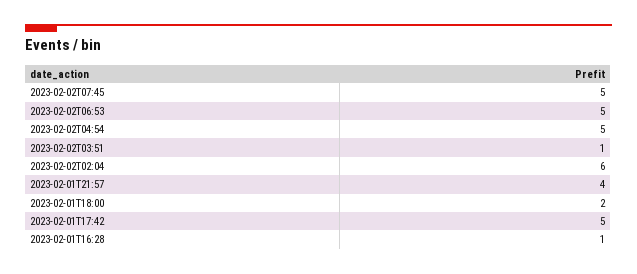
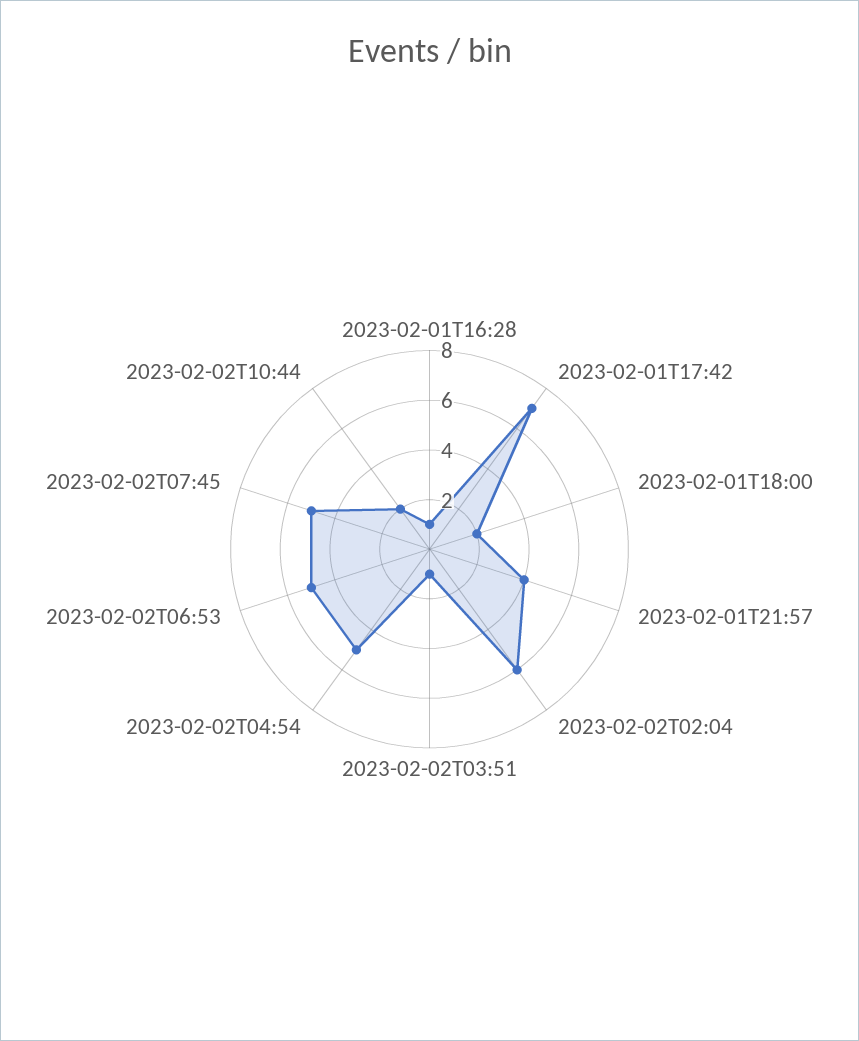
2023-02-01T17:42: 5 -> 7
2023-02-02T10:44: none -> 2

